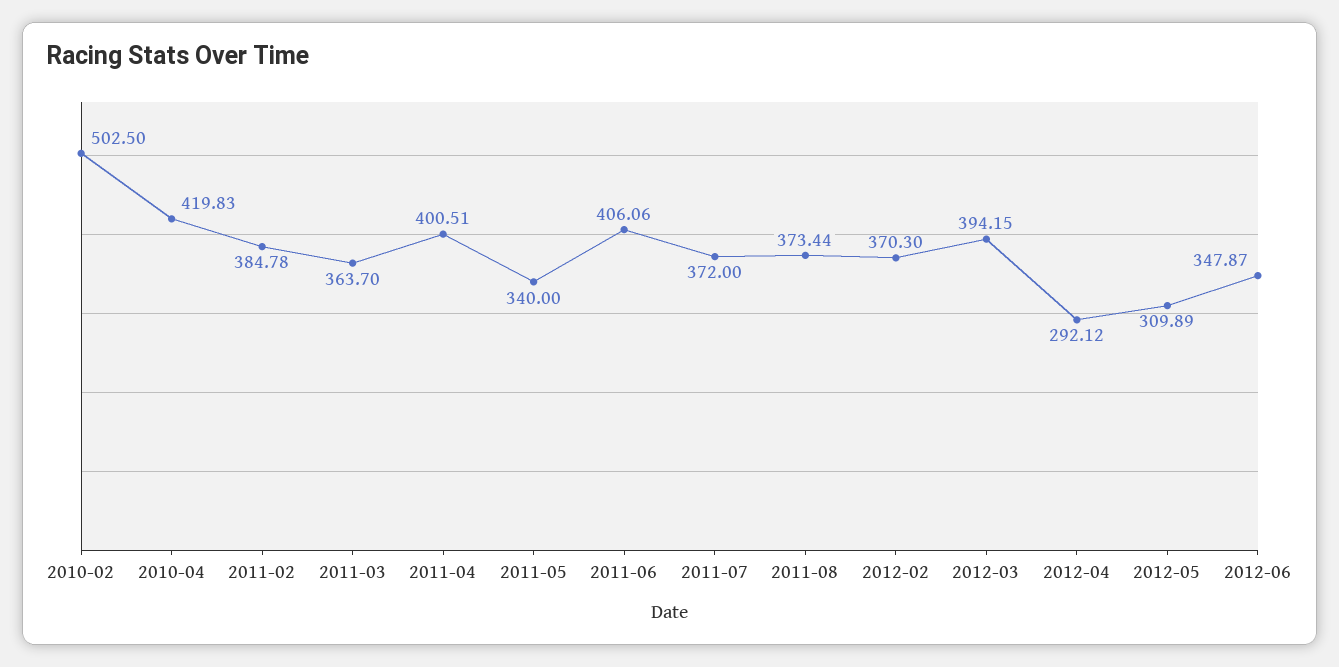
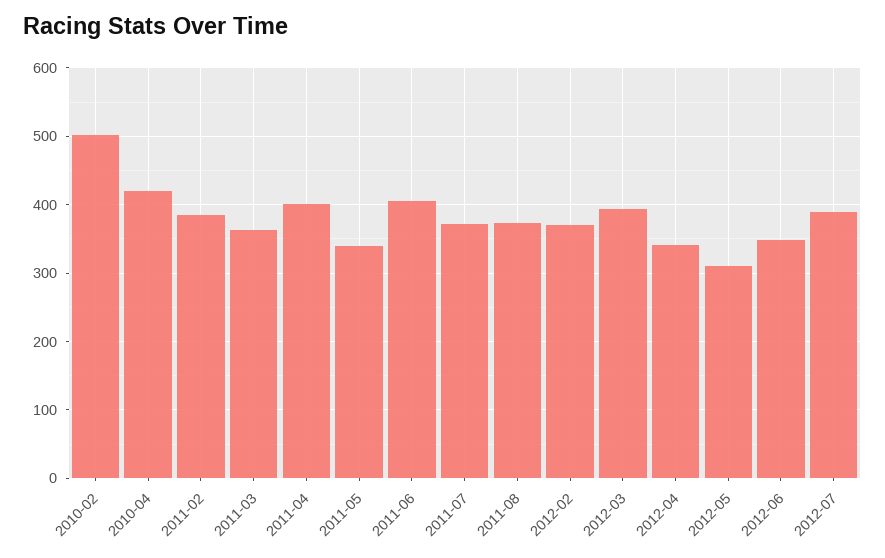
2012-04: 292.12 -> 340
2012-07: none -> 390

